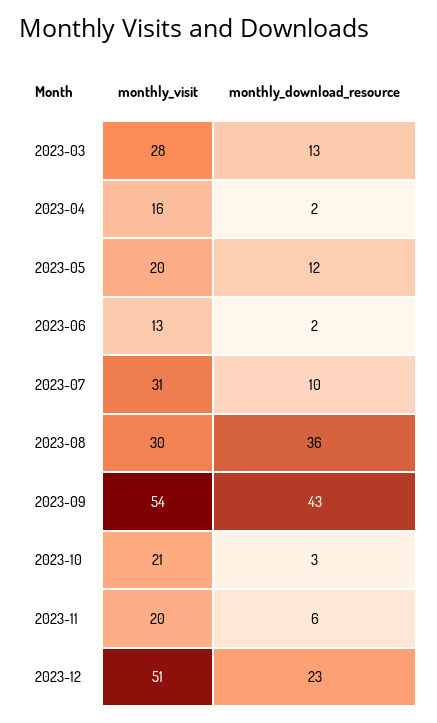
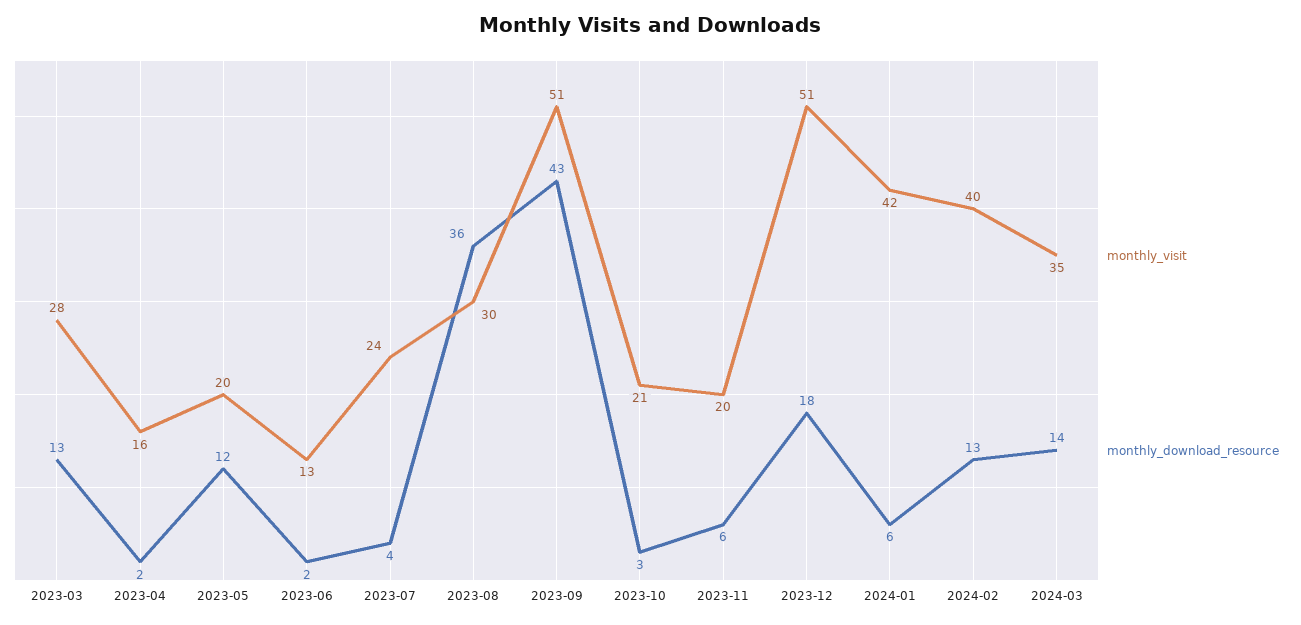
monthly_visit, 2023-07: 31 -> 24
monthly_download_resource, 2023-07: 10 -> 4
monthly_visit, 2023-09: 54 -> 51
monthly_download_resource, 2023-12: 23 -> 18
monthly_visit, 2024-01: none -> 42
monthly_download_resource, 2024-01: none -> 6
monthly_visit, 2024-02: none -> 40
monthly_download_resource, 2024-02: none -> 13
monthly_visit, 2024-03: none -> 35
monthly_download_resource, 2024-03: none -> 14

